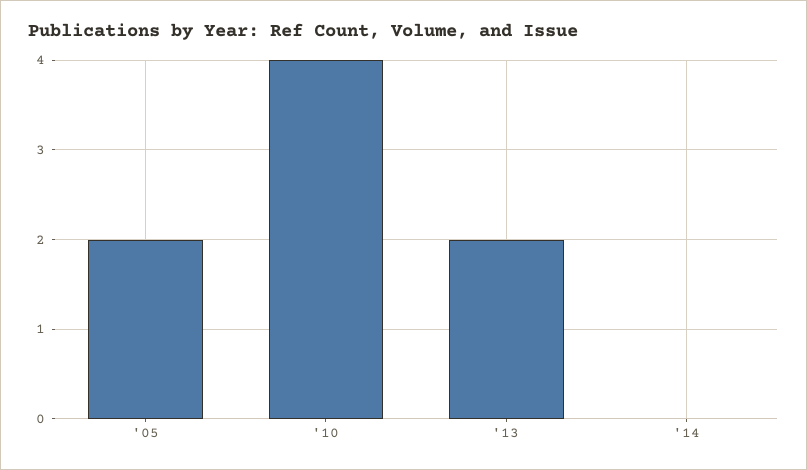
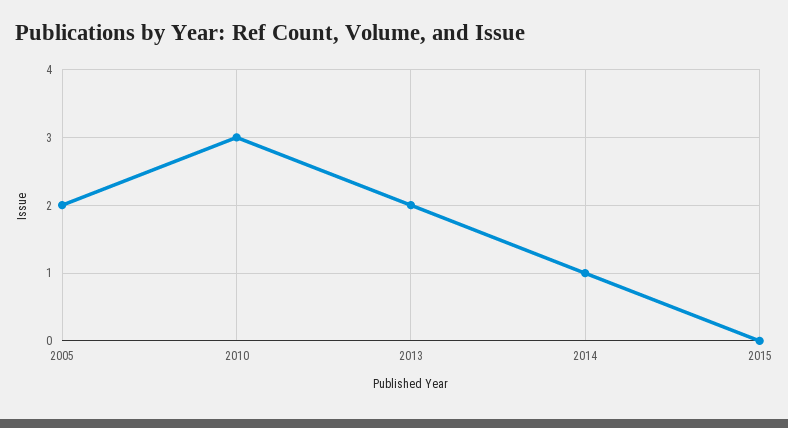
'10: 4 -> 3
'14: 0 -> 1
2015: none -> 0

